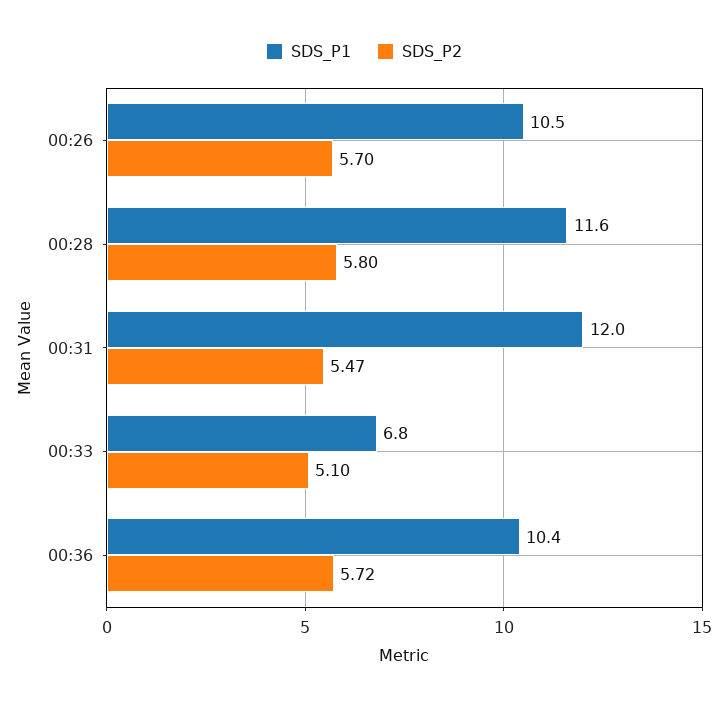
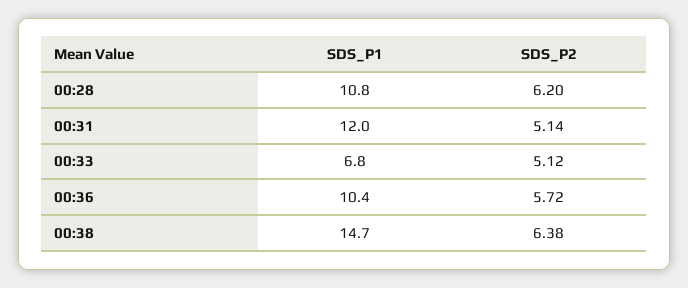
SDS_P1, 00:26: 10.5 -> none
SDS_P2, 00:26: 5.7 -> none
SDS_P1, 00:28: 11.6 -> 10.8
SDS_P2, 00:28: 5.8 -> 6.2
SDS_P2, 00:31: 5.47 -> 5.14
SDS_P2, 00:33: 5.1 -> 5.12
SDS_P1, 00:38: none -> 14.7
SDS_P2, 00:38: none -> 6.38

